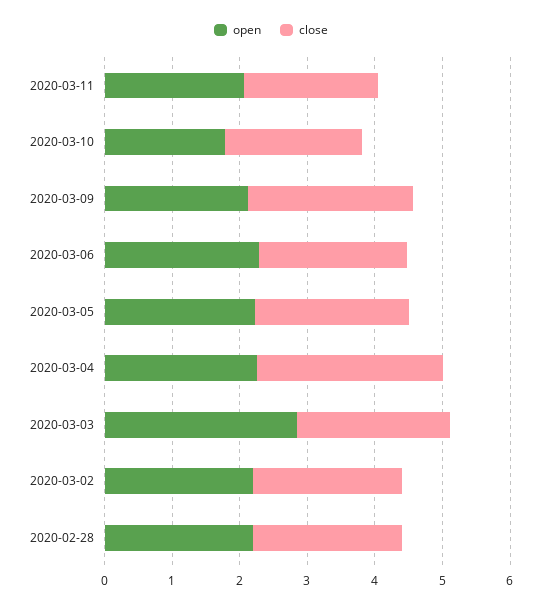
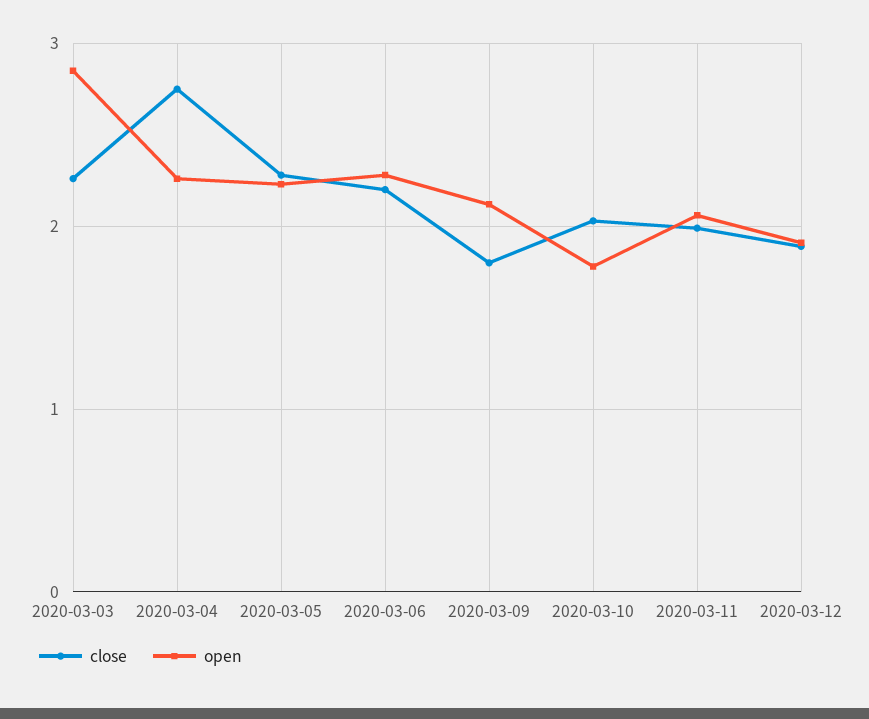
close, 2020-03-09: 2.4 -> 1.8
open, 2020-03-02: 2.2 -> none
close, 2020-03-02: 2.2 -> none
open, 2020-02-28: 2.2 -> none
close, 2020-02-28: 2.2 -> none
close, 2020-03-12: none -> 1.9
open, 2020-03-12: none -> 1.9

